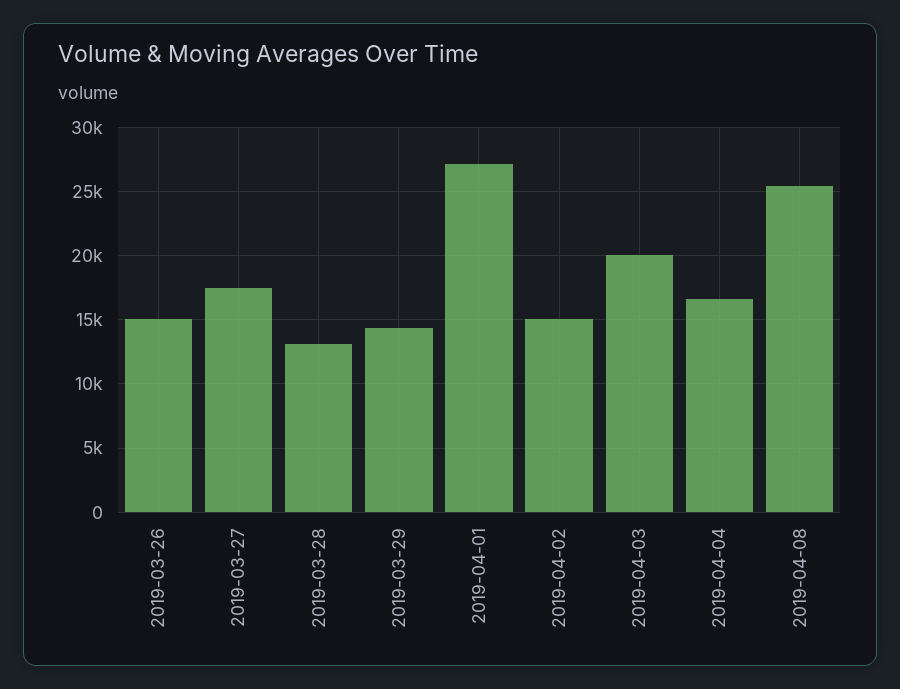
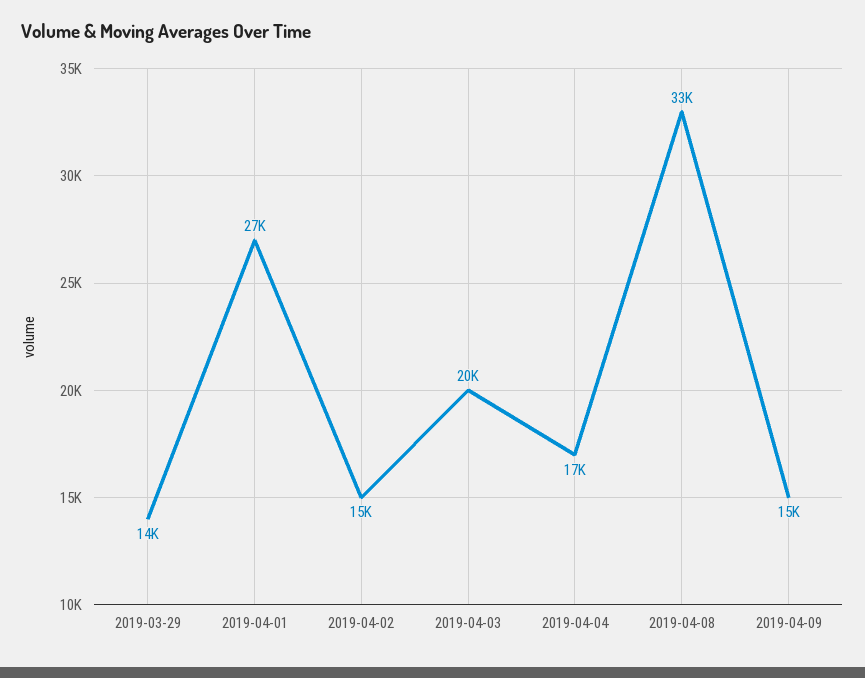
2019-03-26: 15000 -> none
2019-03-27: 17500 -> none
2019-03-28: 13000 -> none
2019-04-08: 25500 -> 33000
2019-04-09: none -> 15000

